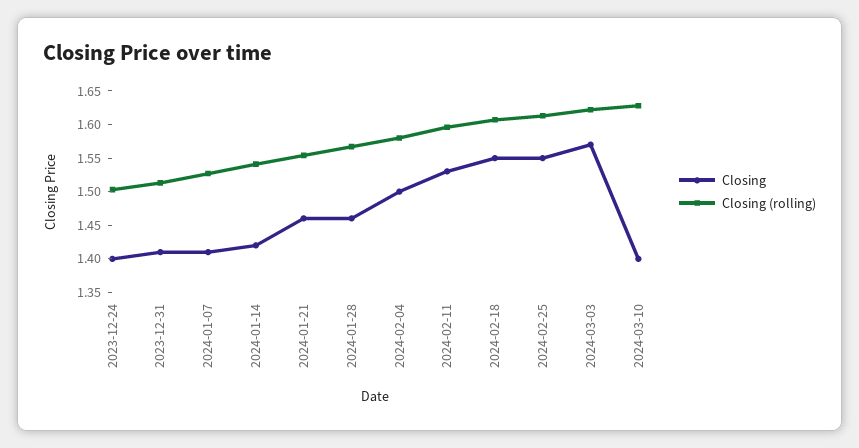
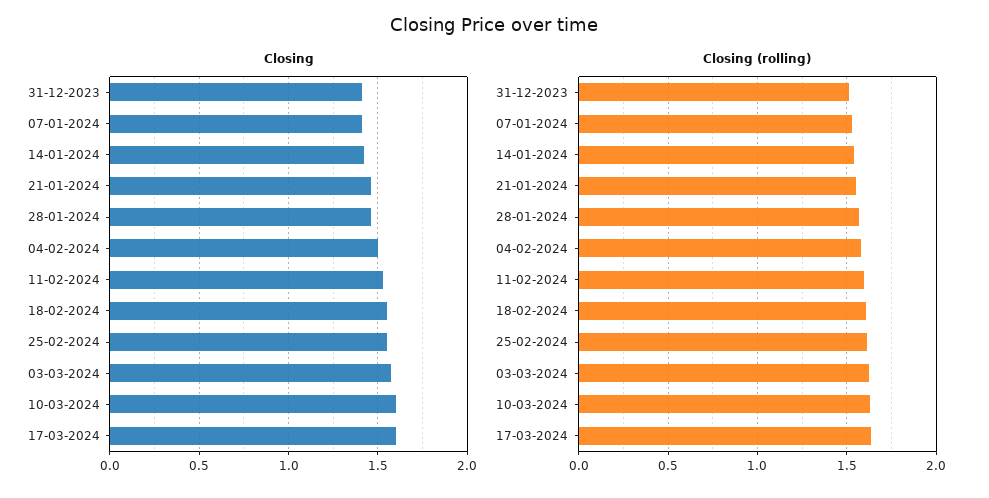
Closing, 2023-12-24: 1.4 -> none
Closing (rolling), 2023-12-24: 1.5 -> none
Closing, 2024-03-10: 1.4 -> 1.6
Closing, 17-03-2024: none -> 1.6
Closing (rolling), 17-03-2024: none -> 1.65

